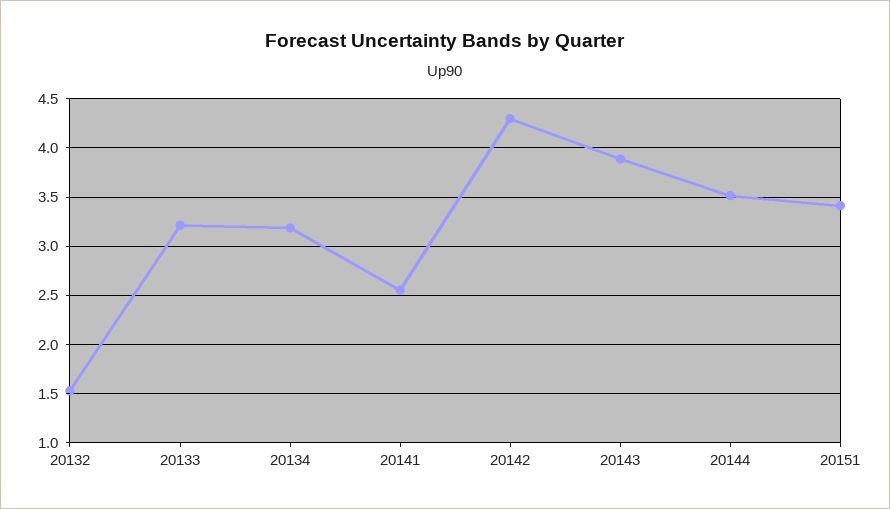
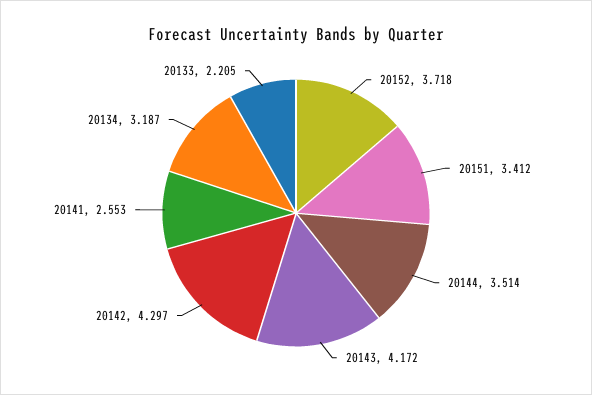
20132: 1.5 -> none
20133: 3.2 -> 2.205
20143: 3.9 -> 4.172
20152: none -> 3.718

